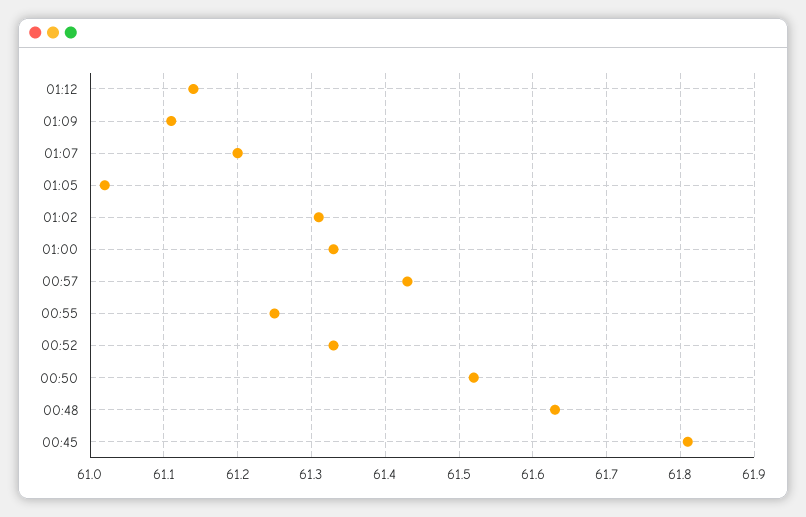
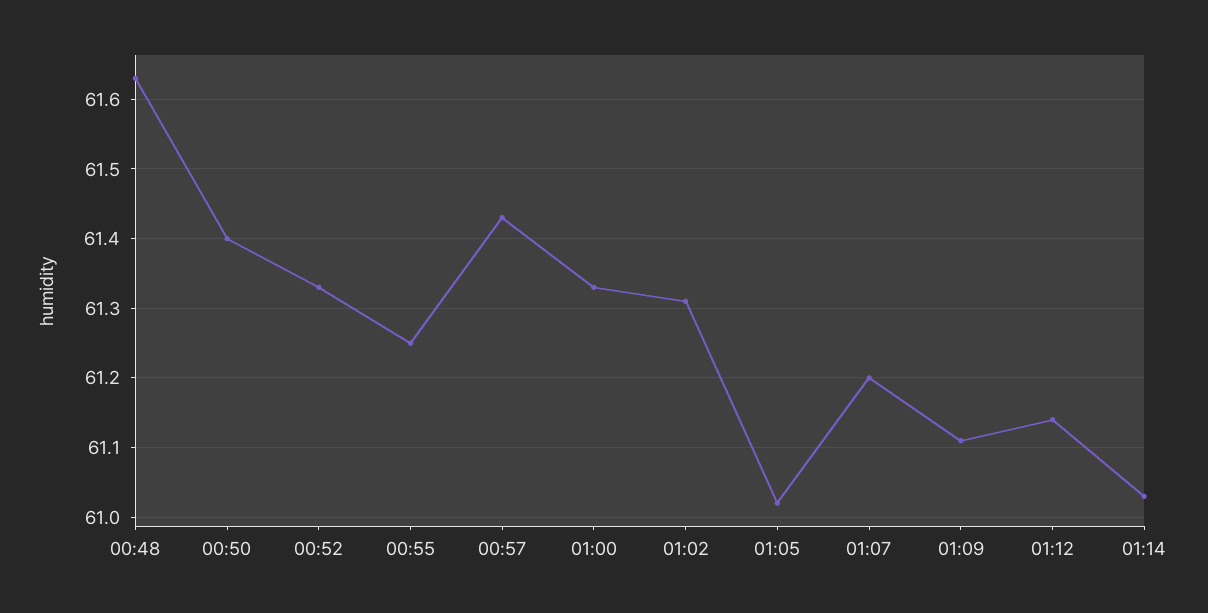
00:50: 61.52 -> 61.4
00:45: 61.81 -> none
01:14: none -> 61.03

